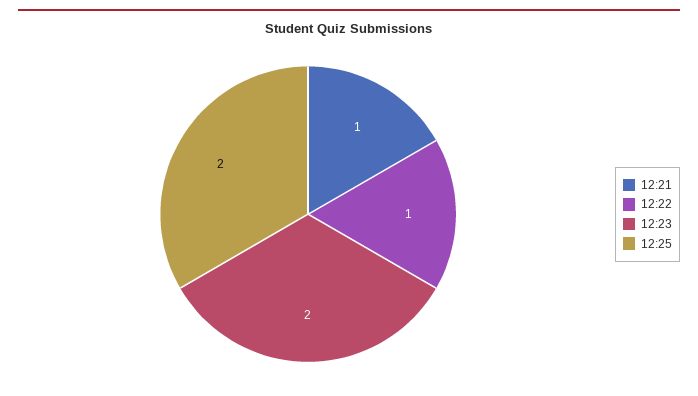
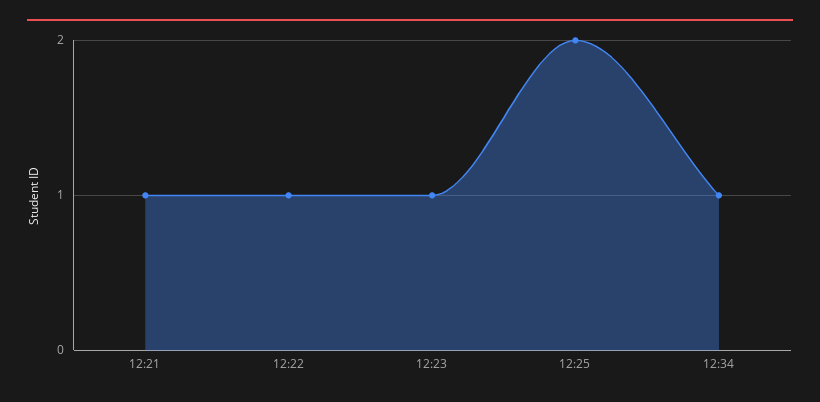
12:23: 2 -> 1
12:34: none -> 1

